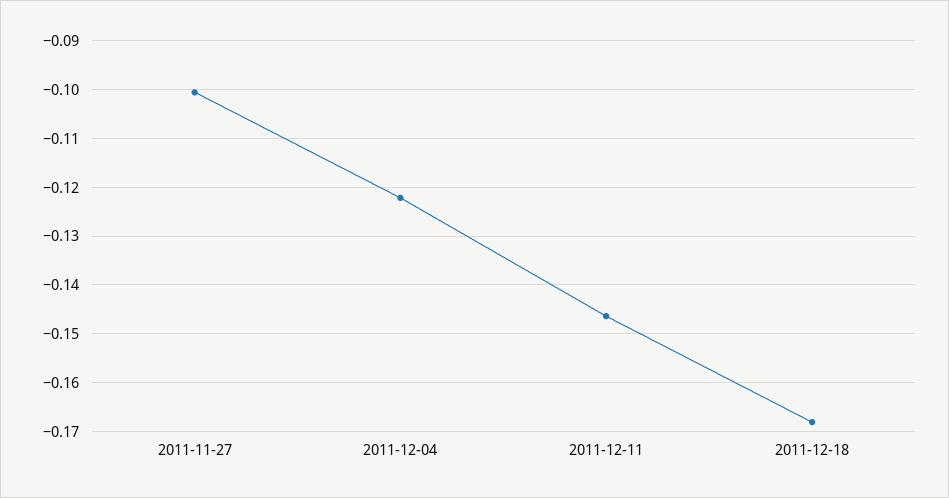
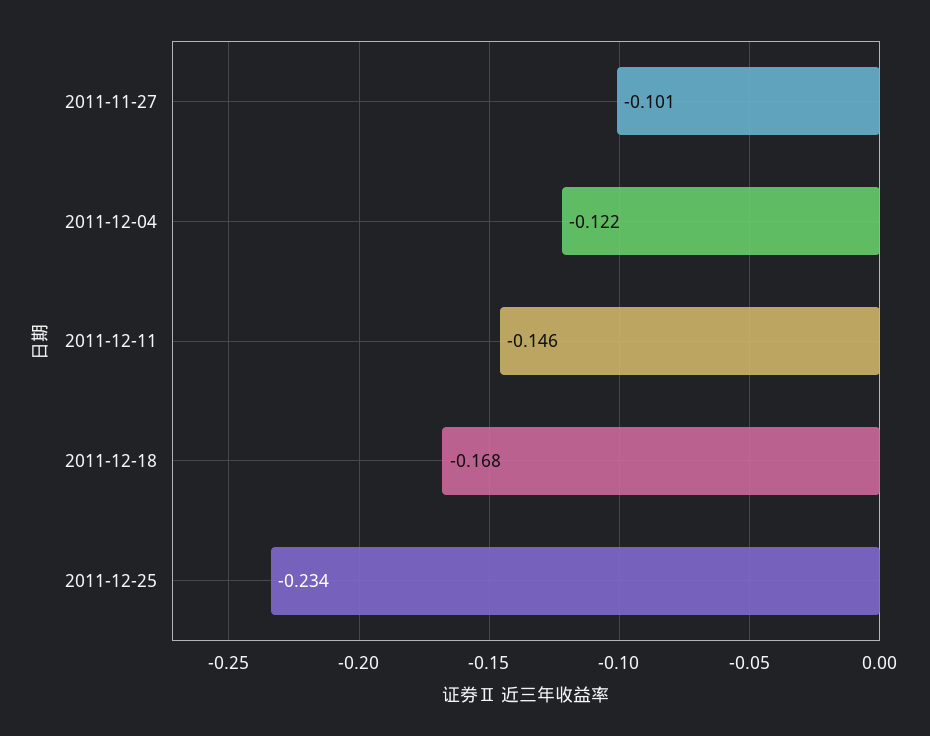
2011-12-25: none -> -0.234

